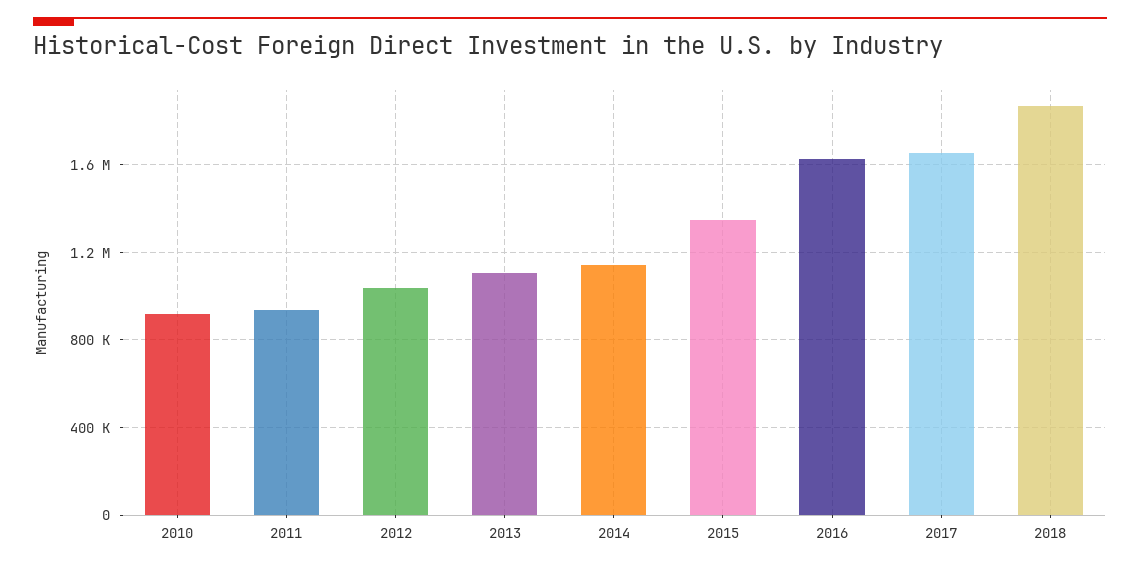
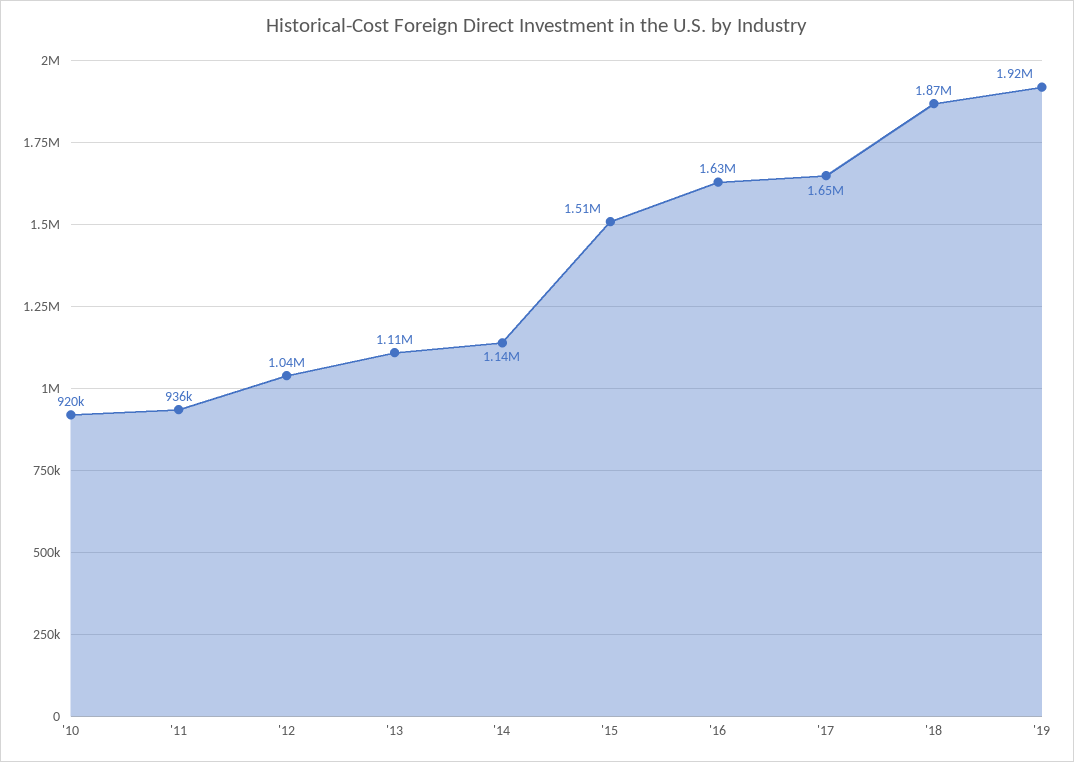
2015: 1350000 -> 1510000
'19: none -> 1920000

